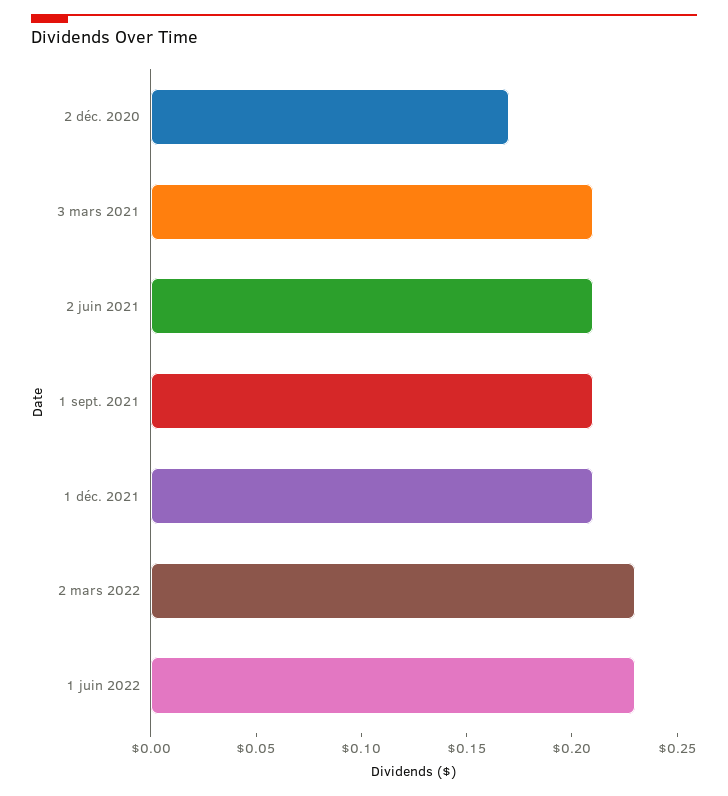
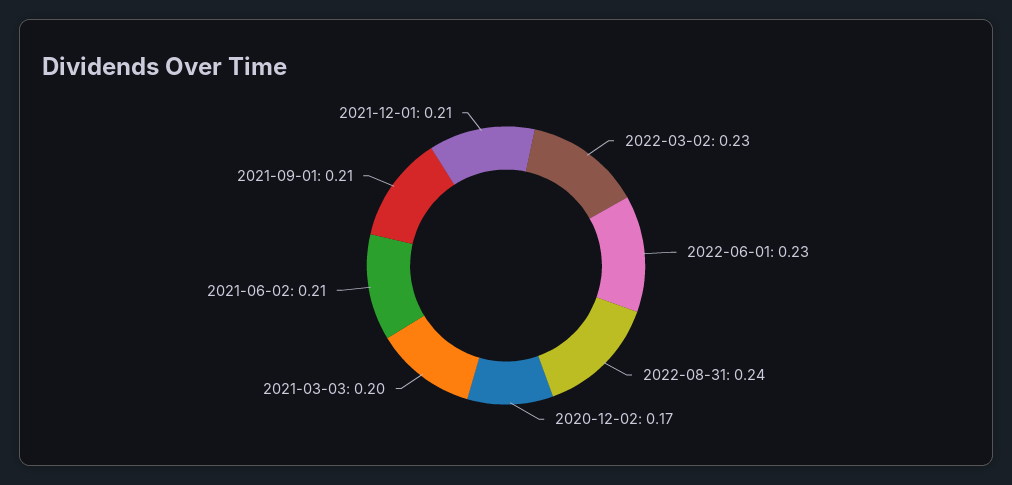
3 mars 2021: 0.21 -> 0.2
2022-08-31: none -> 0.24

